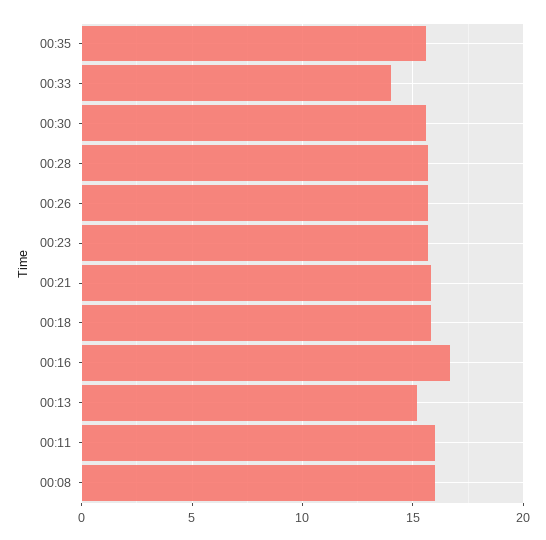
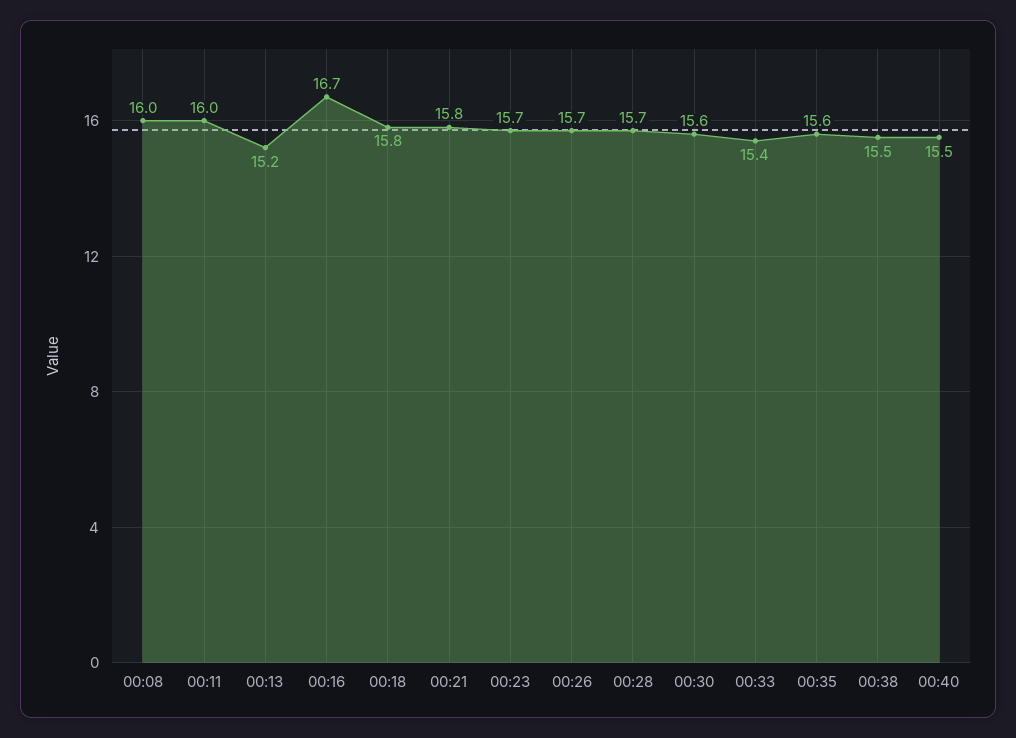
00:33: 14 -> 15.4
00:38: none -> 15.5
00:40: none -> 15.5

